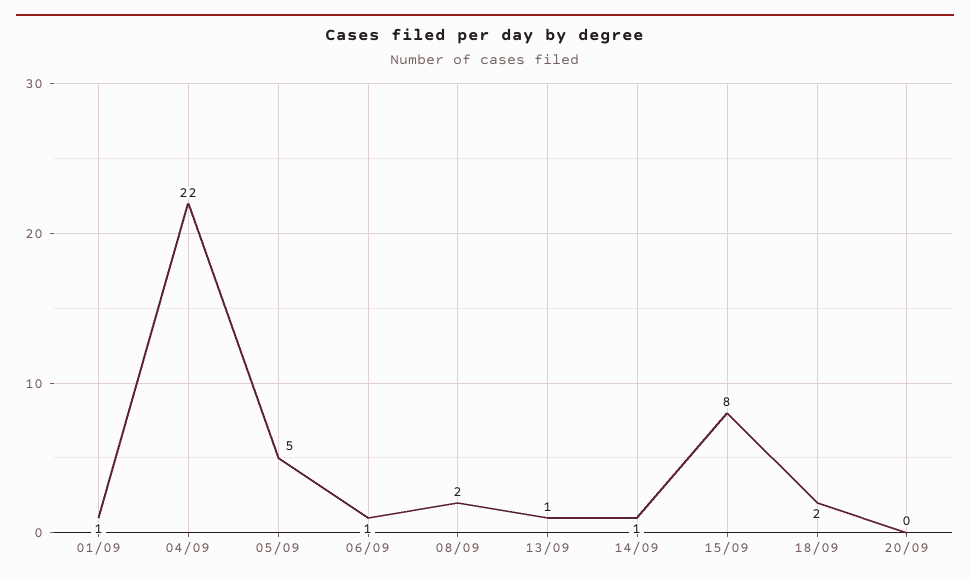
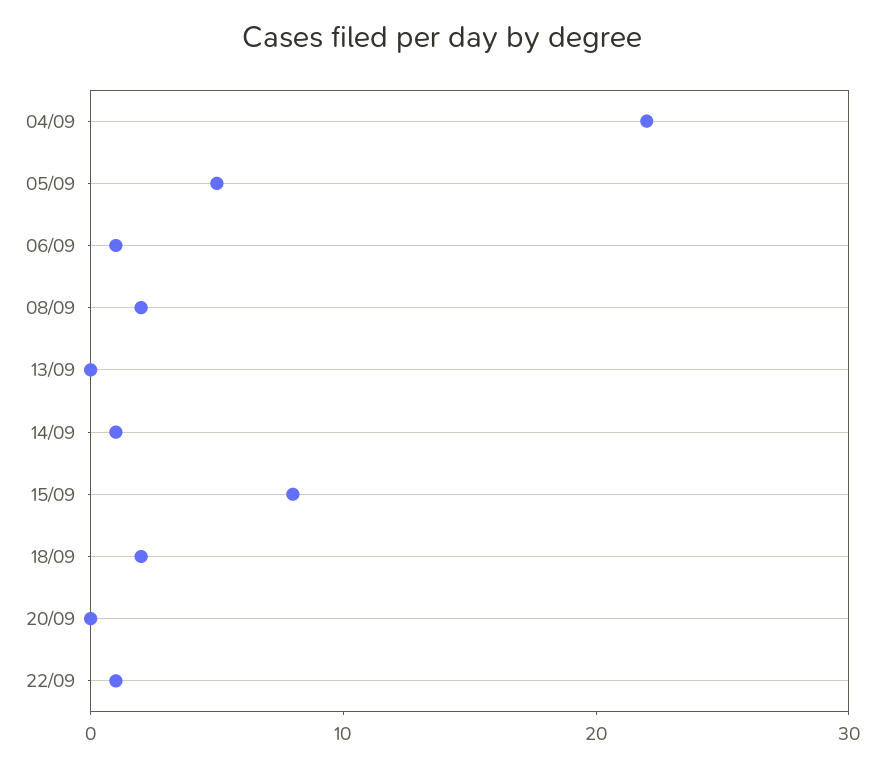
01/09: 1 -> none
13/09: 1 -> 0
22/09: none -> 1

